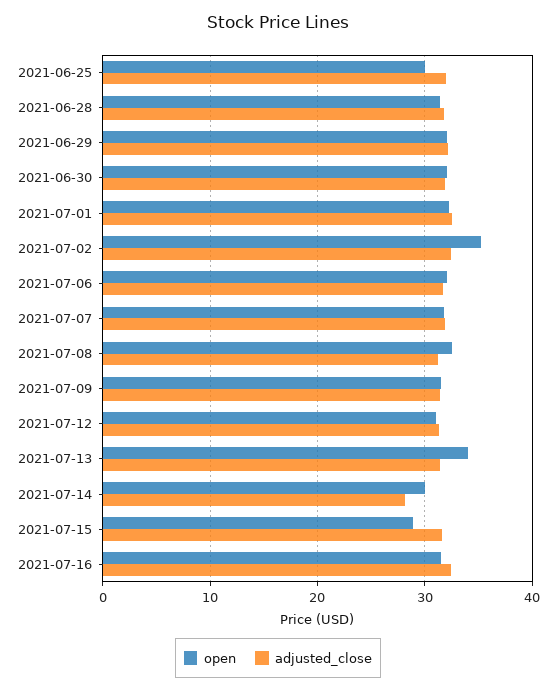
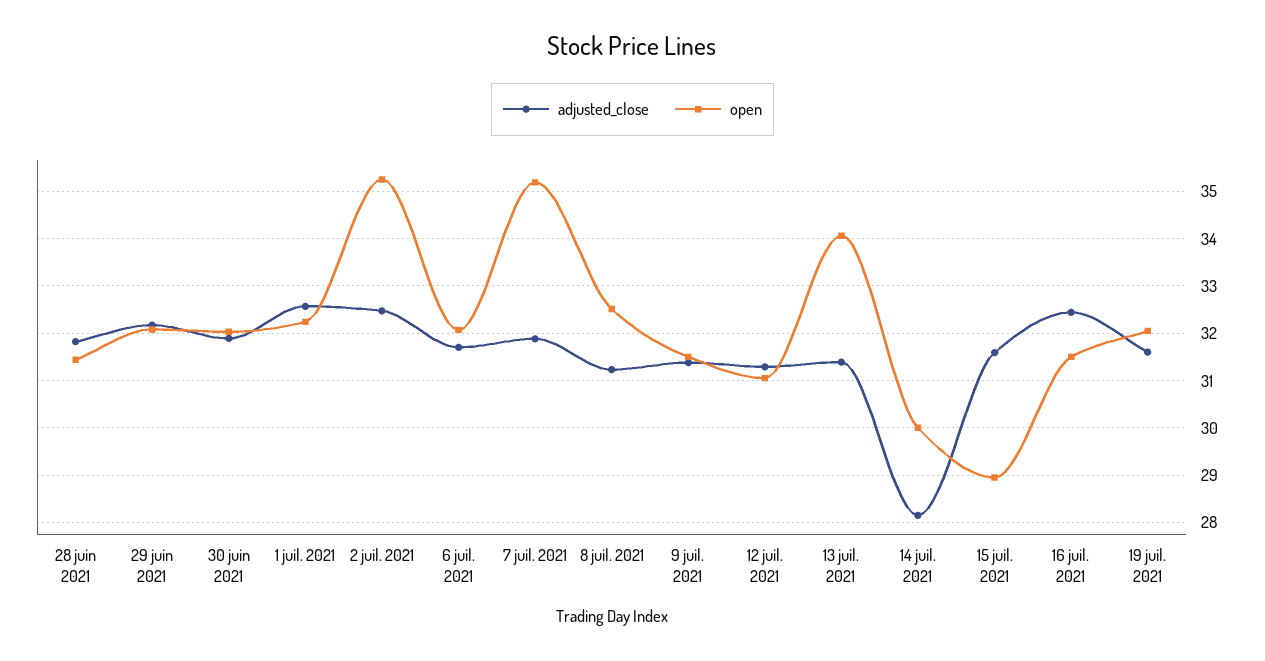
open, 2021-06-25: 30 -> none
adjusted_close, 2021-06-25: 32 -> none
open, 2021-07-07: 32 -> 35.2
adjusted_close, 19 juil. 2021: none -> 31.6
open, 19 juil. 2021: none -> 32

